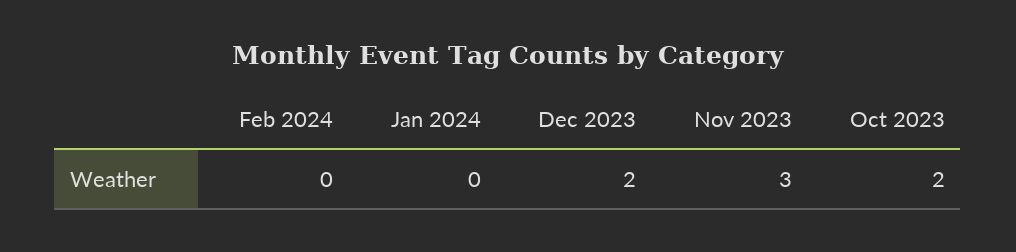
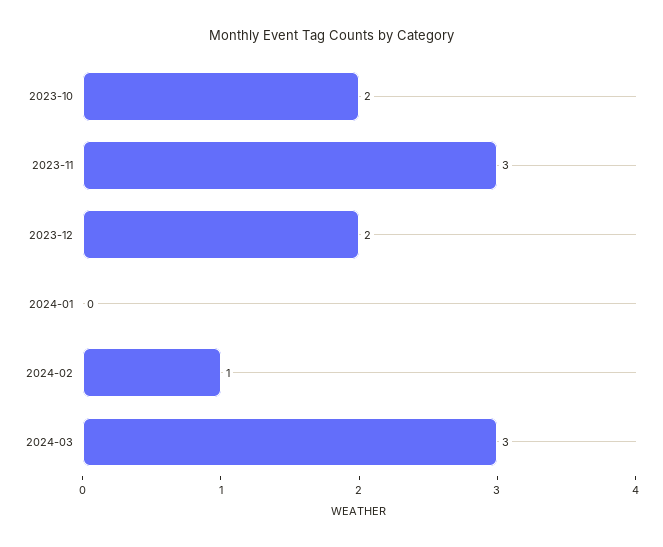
Feb 2024: 0 -> 1
2024-03: none -> 3

